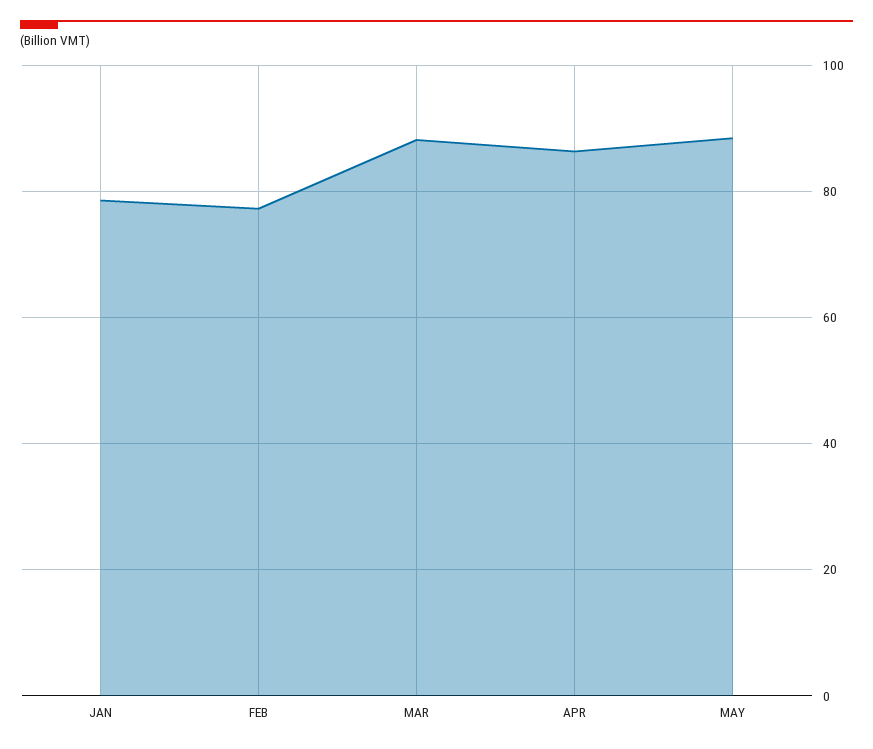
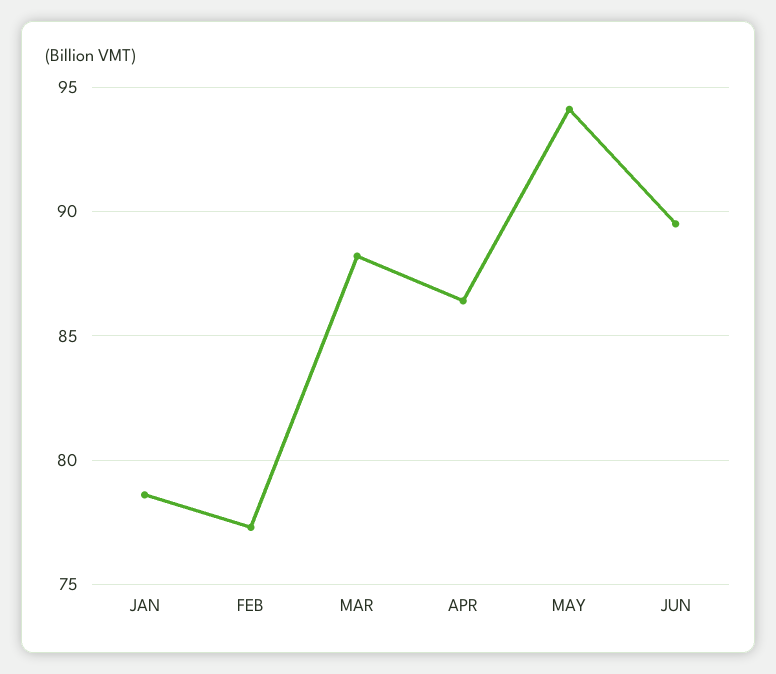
MAY: 88 -> 94
JUN: none -> 89.5

